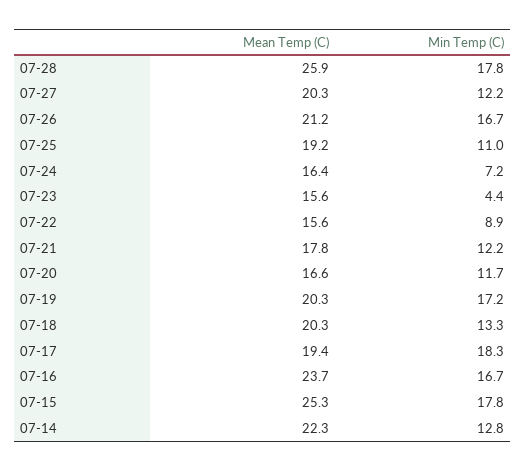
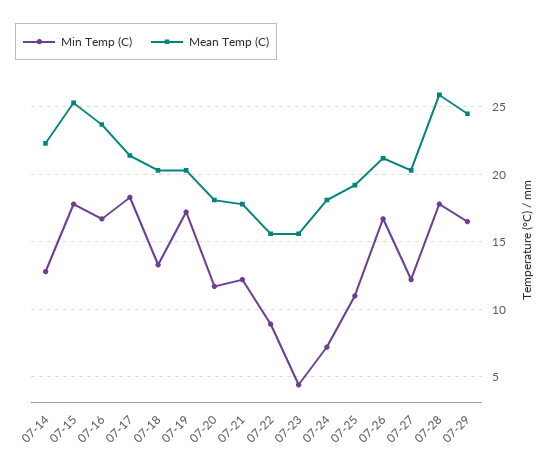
Mean Temp (C), 07-24: 16.4 -> 18
Mean Temp (C), 07-20: 16.6 -> 18
Mean Temp (C), 07-17: 19.4 -> 21.5
Min Temp (C), 07-29: none -> 16.5
Mean Temp (C), 07-29: none -> 24.5

